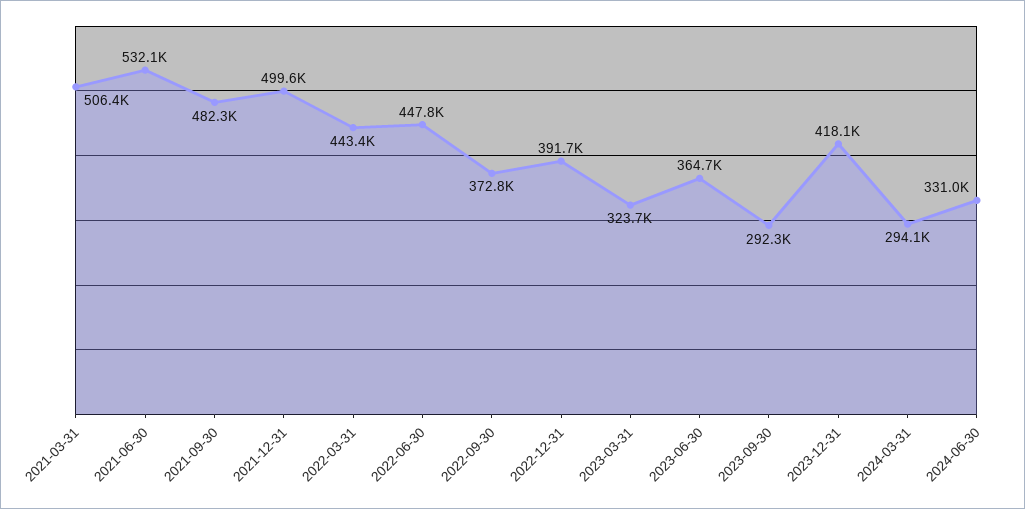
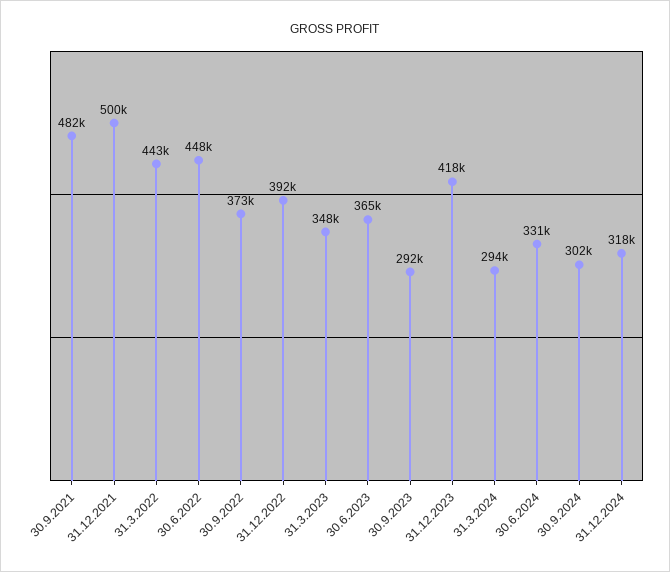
2021-03-31: 506400 -> none
2021-06-30: 532100 -> none
2023-03-31: 323700 -> 348000
30.9.2024: none -> 302000
31.12.2024: none -> 318000

